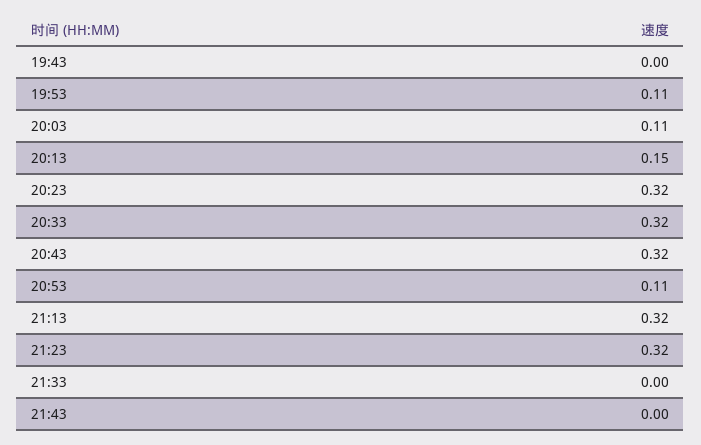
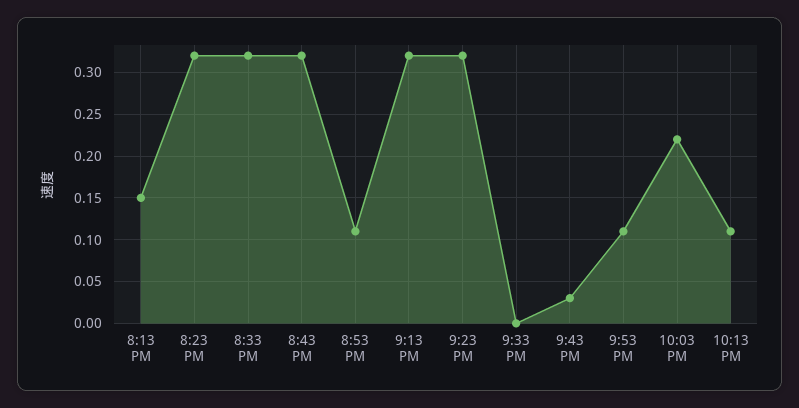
19:43: 0 -> none
19:53: 0.11 -> none
20:03: 0.11 -> none
21:43: 0 -> 0.03
9:53 PM: none -> 0.11
10:03 PM: none -> 0.22
10:13 PM: none -> 0.11

